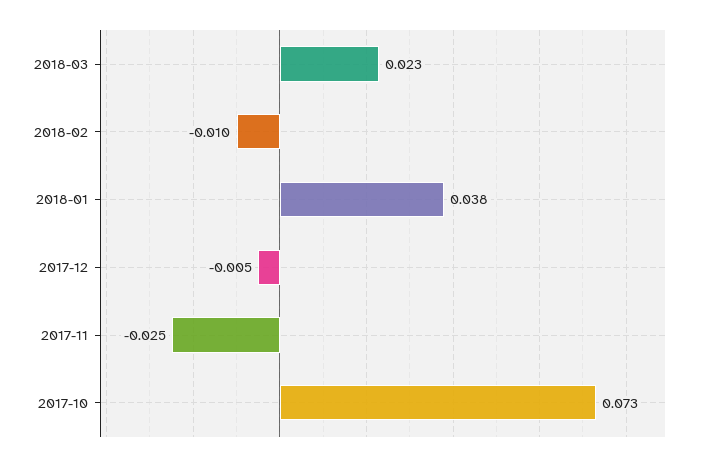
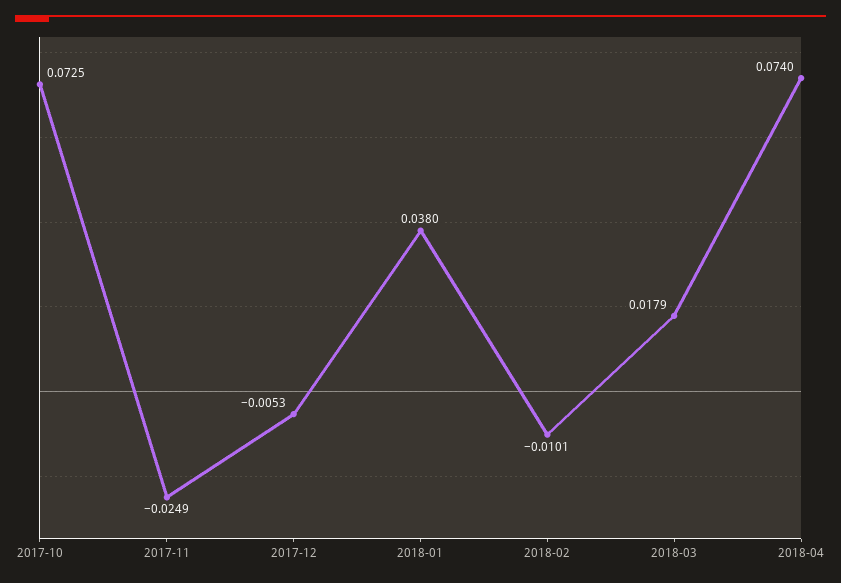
2018-03: 0.023 -> 0.0179
2018-04: none -> 0.074

